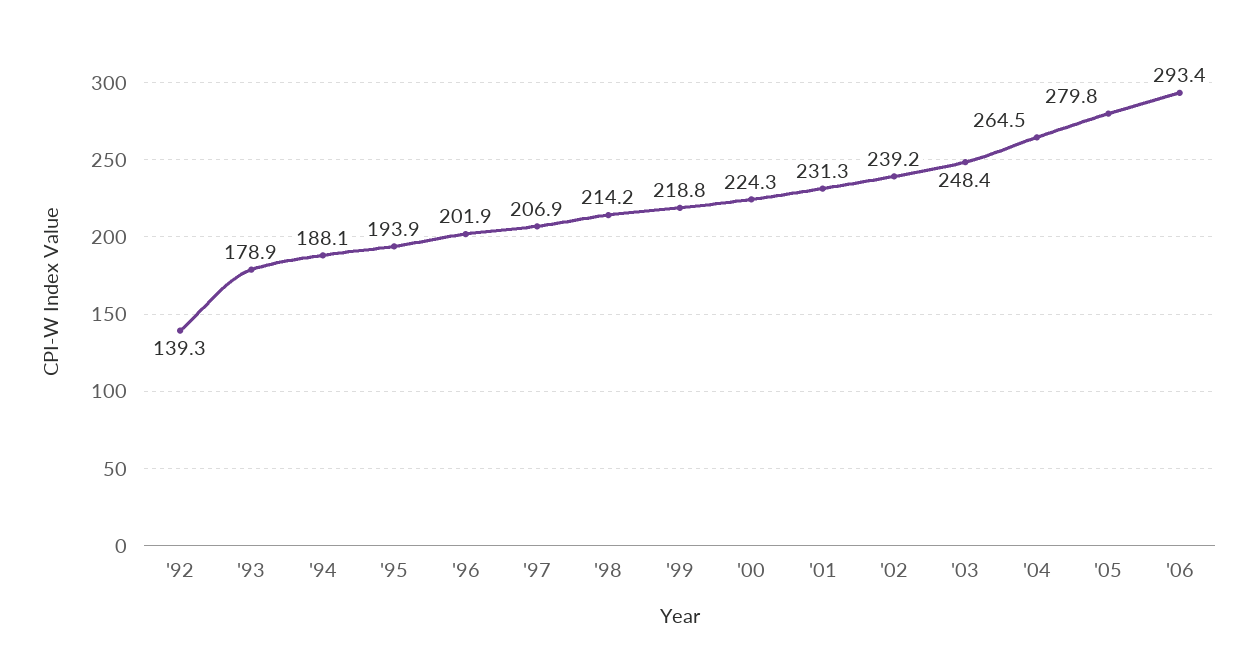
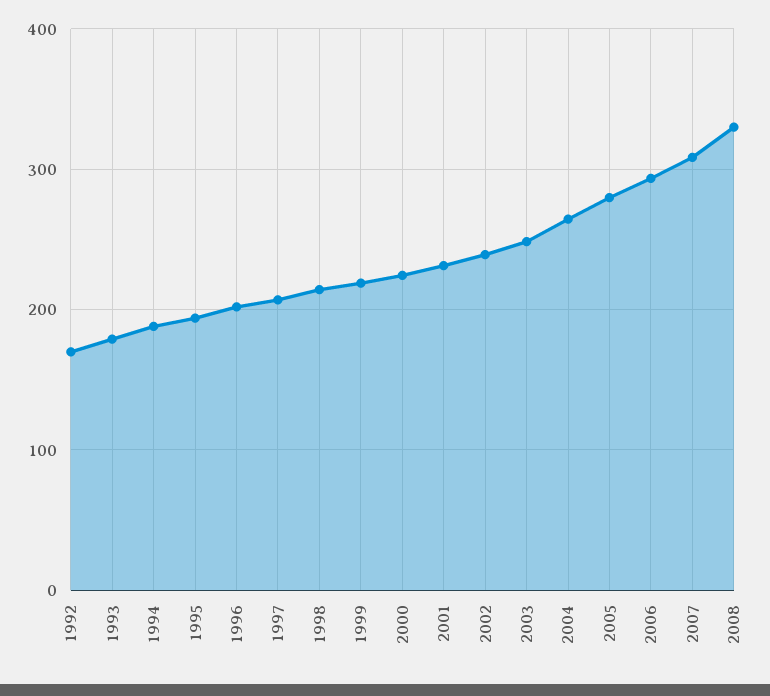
'92: 139.3 -> 170
2007: none -> 310
2008: none -> 330

